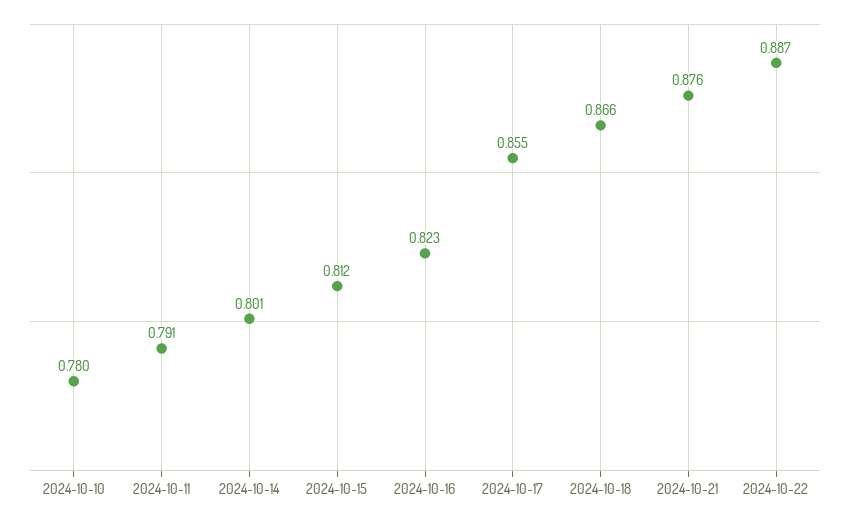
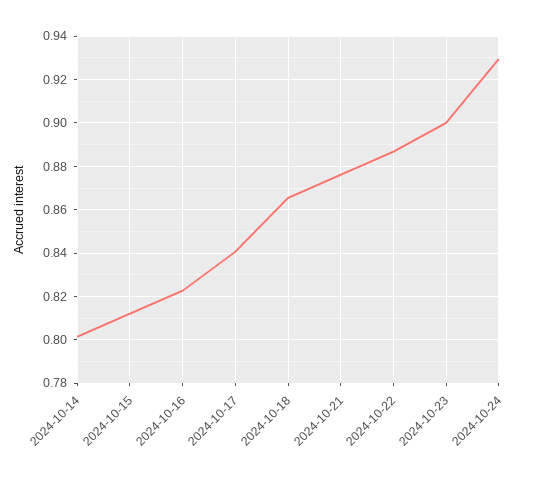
2024-10-10: 0.78 -> none
2024-10-11: 0.791 -> none
2024-10-17: 0.855 -> 0.84
2024-10-23: none -> 0.9
2024-10-24: none -> 0.93

